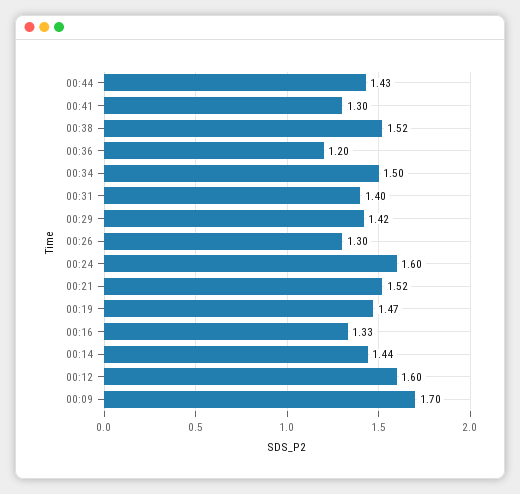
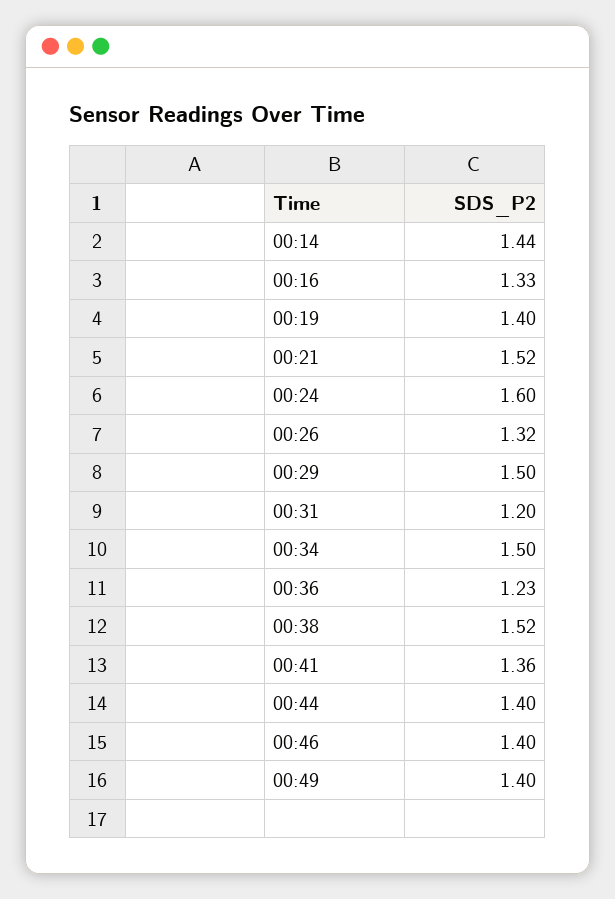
00:44: 1.43 -> 1.4
00:41: 1.3 -> 1.36
00:36: 1.2 -> 1.23
00:31: 1.4 -> 1.2
00:29: 1.42 -> 1.5
00:26: 1.3 -> 1.32
00:19: 1.47 -> 1.4
00:12: 1.6 -> none
00:09: 1.7 -> none
00:46: none -> 1.4
00:49: none -> 1.4

